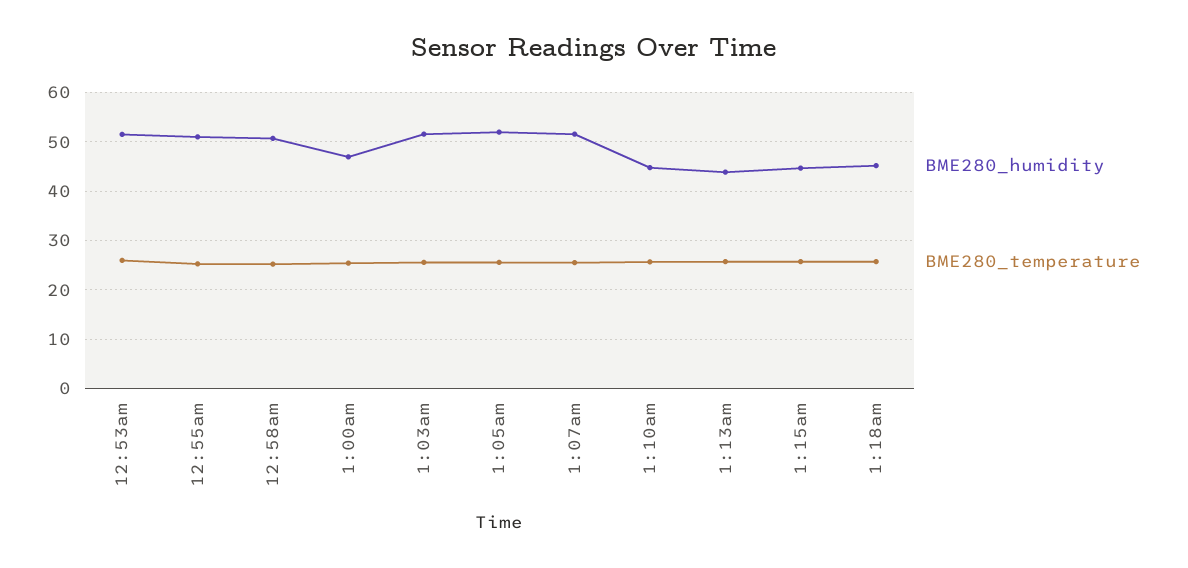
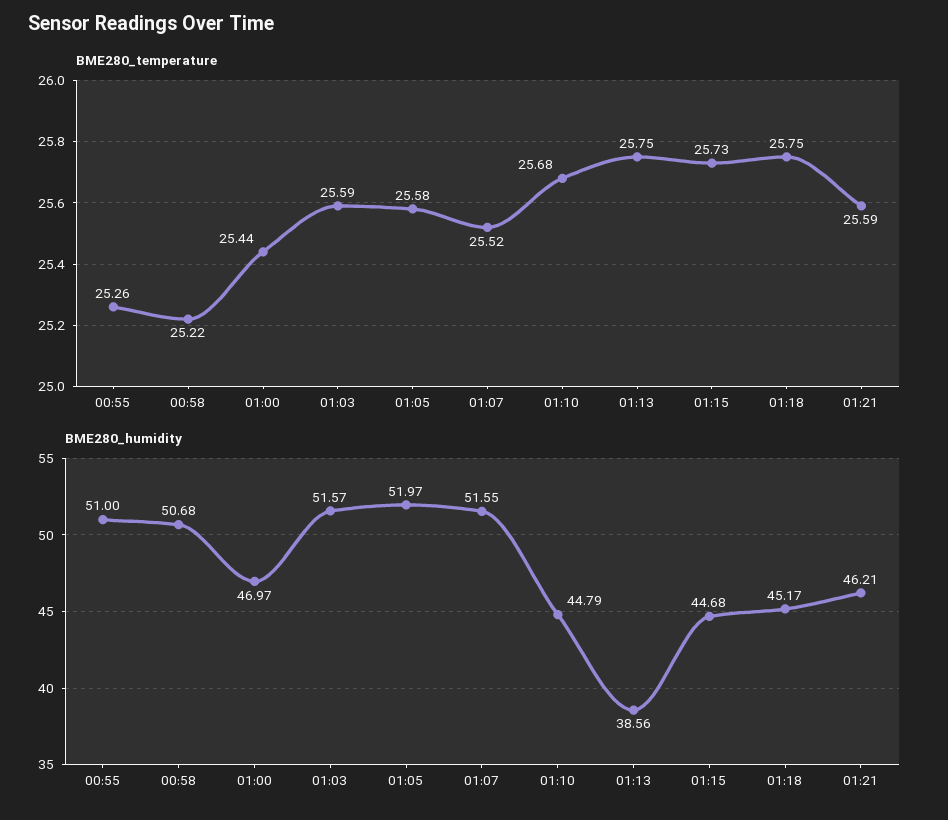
BME280_humidity, 12:53am: 52 -> none
BME280_temperature, 12:53am: 26 -> none
BME280_humidity, 1:13am: 44 -> 38.56
BME280_temperature, 01:21: none -> 25.59
BME280_humidity, 01:21: none -> 46.21

